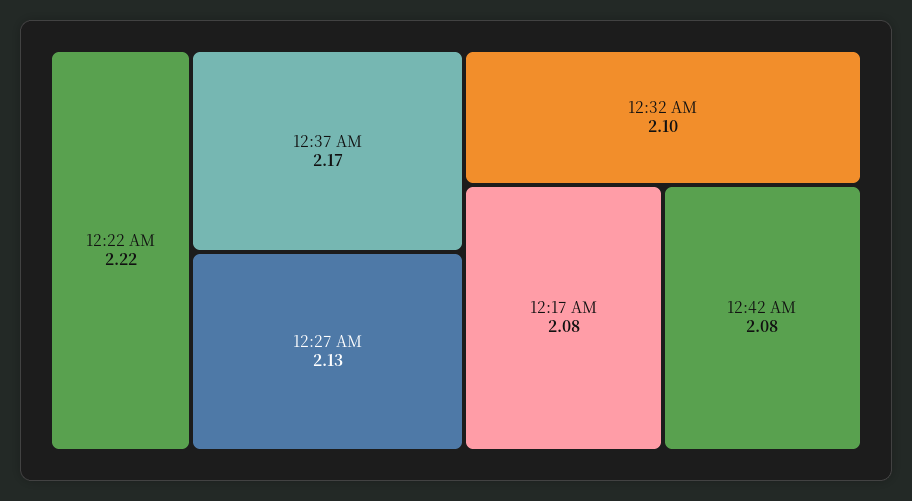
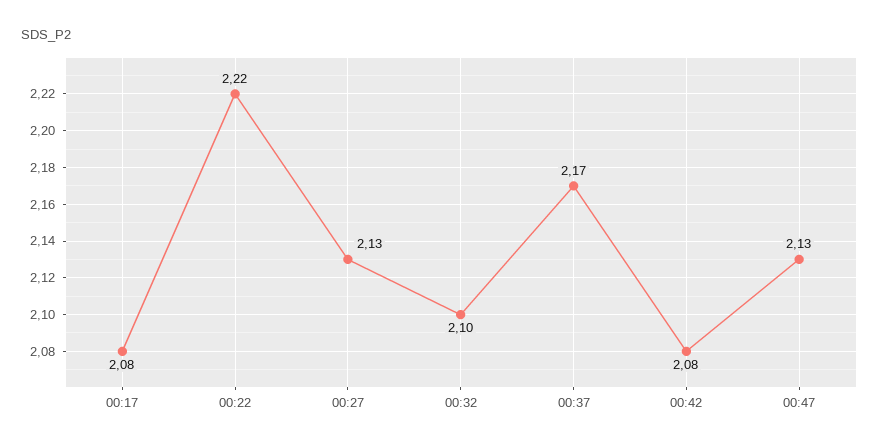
00:47: none -> 2.13

